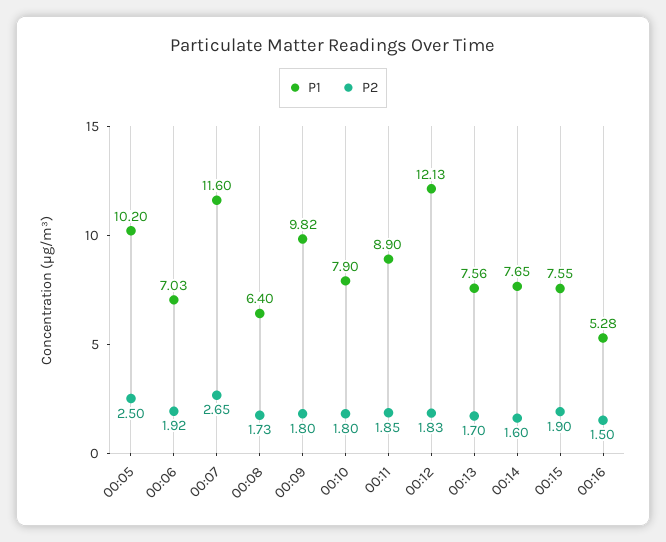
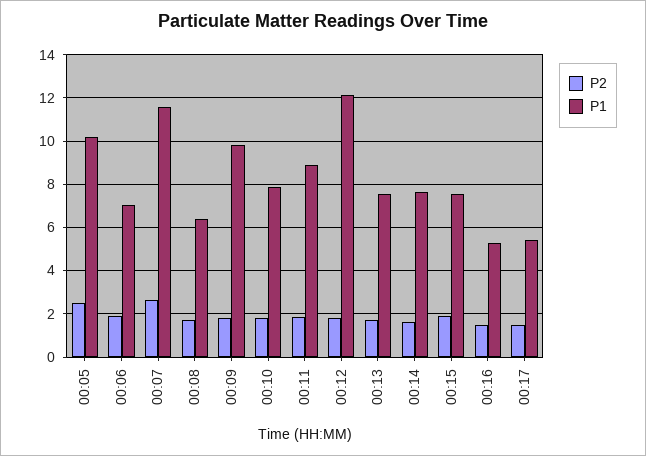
P2, 00:17: none -> 1.5
P1, 00:17: none -> 5.5

